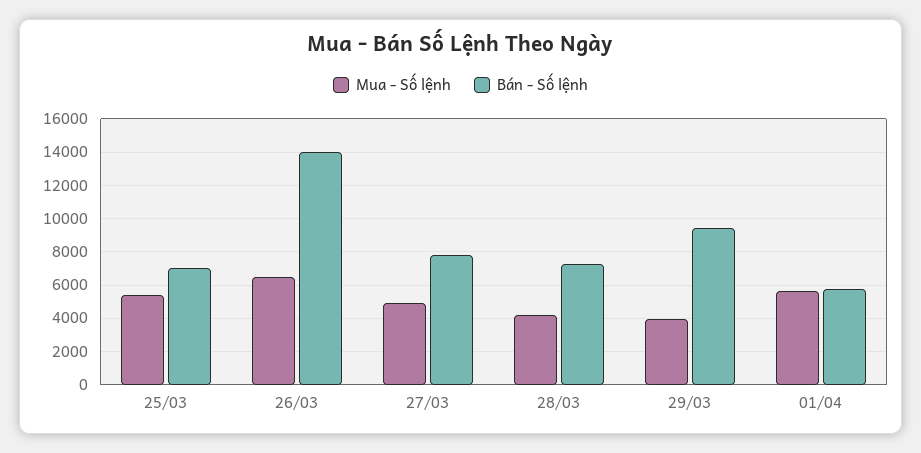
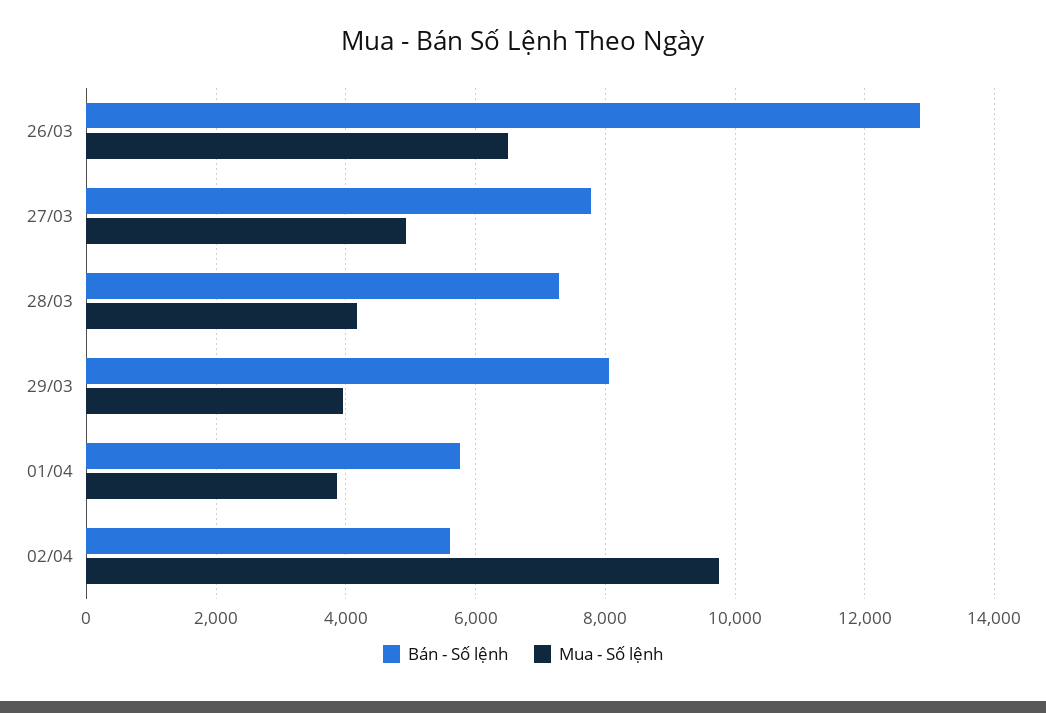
Mua - Số lệnh, 25/03: 5500 -> none
Bán - Số lệnh, 25/03: 7000 -> none
Bán - Số lệnh, 26/03: 14000 -> 12800
Bán - Số lệnh, 29/03: 9500 -> 8000
Mua - Số lệnh, 01/04: 5500 -> 3800
Bán - Số lệnh, 02/04: none -> 5600
Mua - Số lệnh, 02/04: none -> 9800

